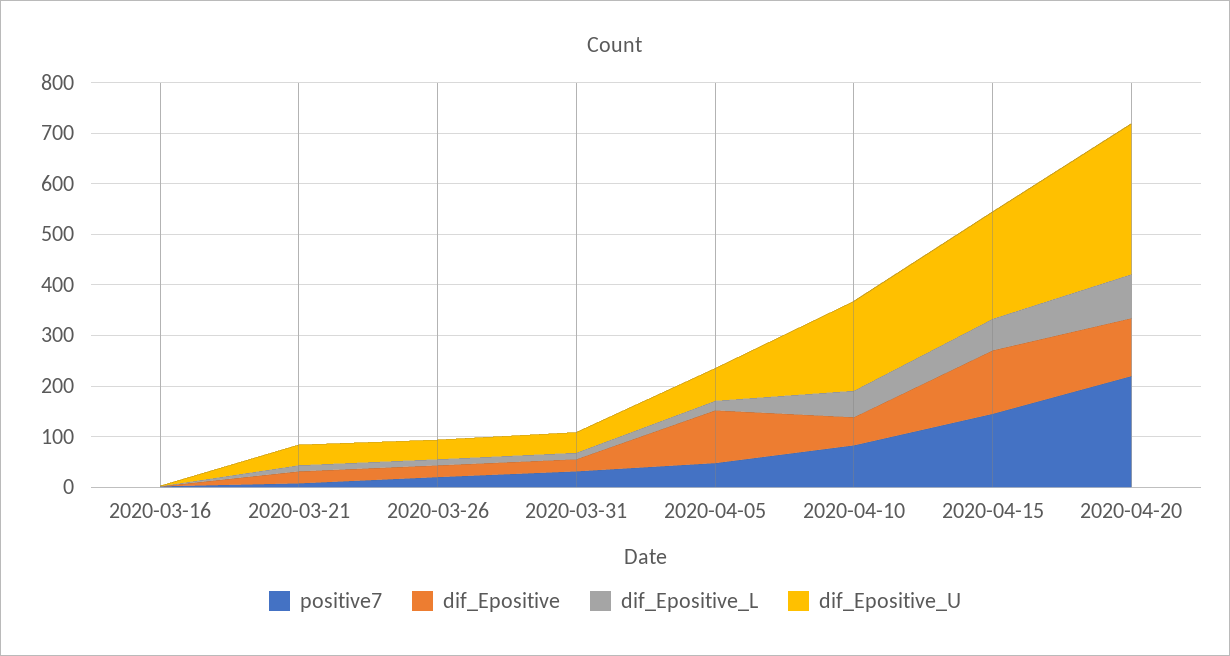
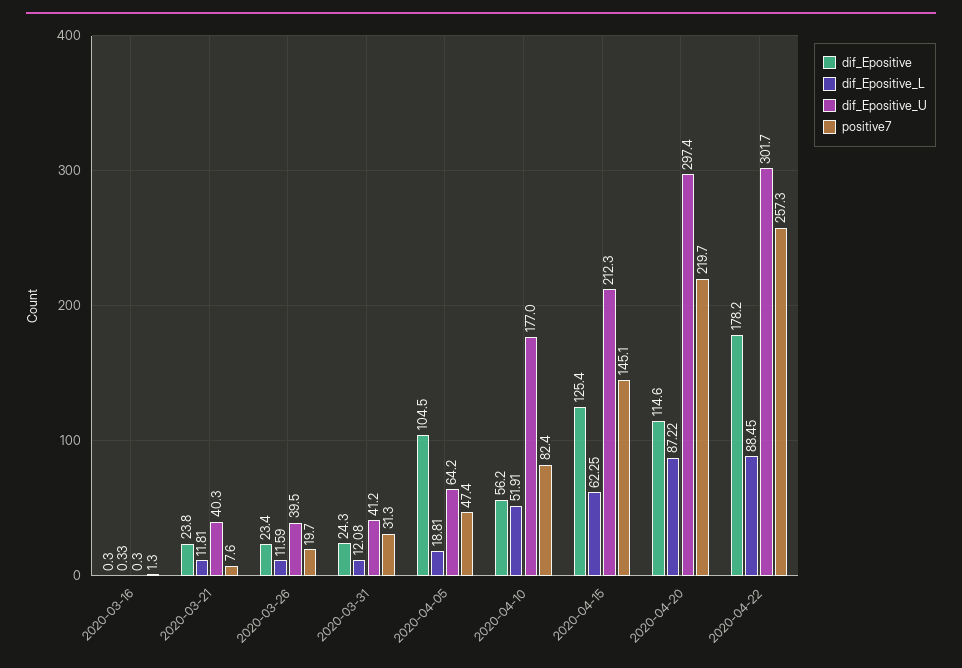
dif_Epositive, 2020-04-22: none -> 178.2
dif_Epositive_L, 2020-04-22: none -> 88.45
dif_Epositive_U, 2020-04-22: none -> 301.7
positive7, 2020-04-22: none -> 257.3

